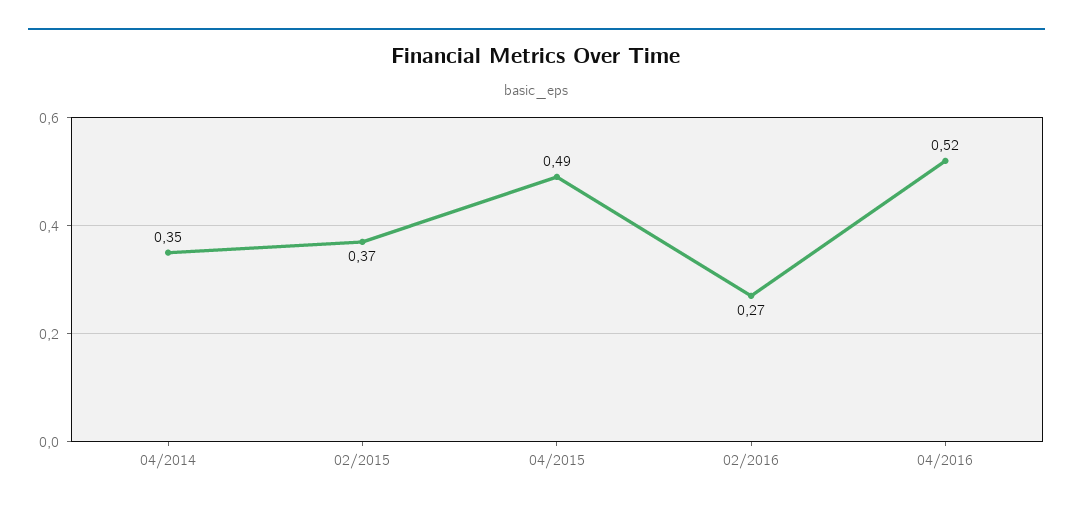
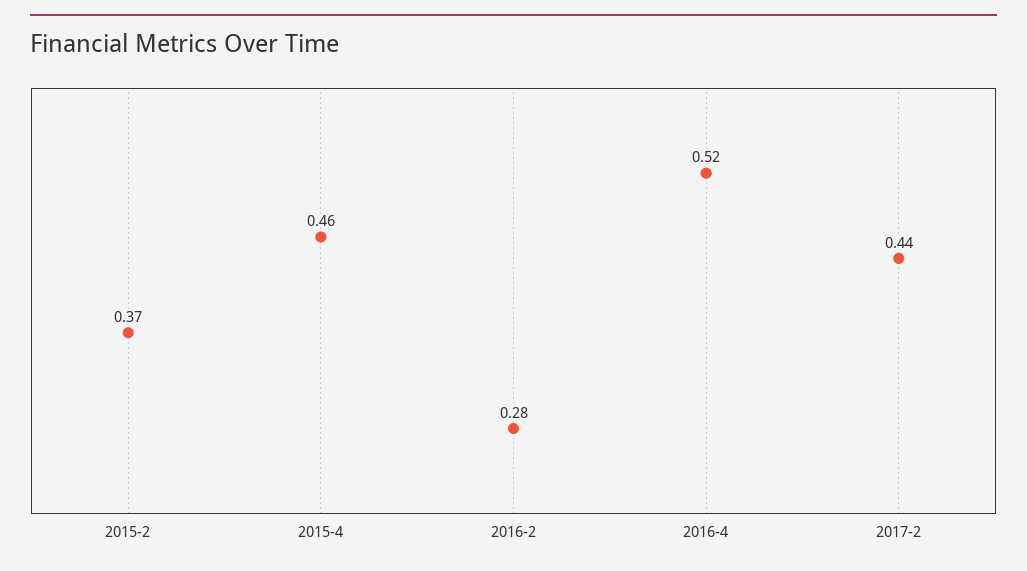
04/2014: 0.35 -> none
04/2015: 0.49 -> 0.46
02/2016: 0.27 -> 0.28
2017-2: none -> 0.44

